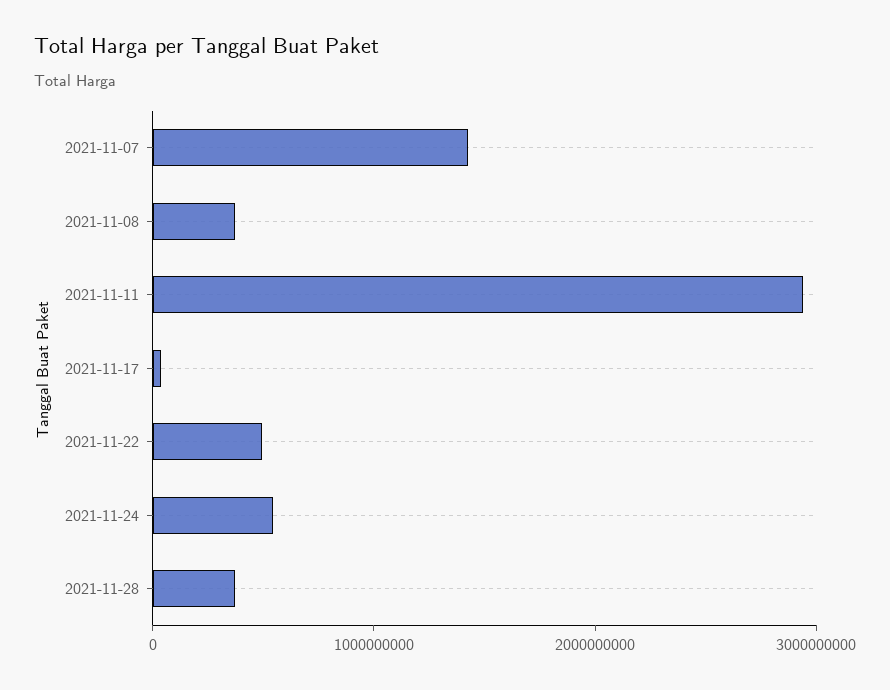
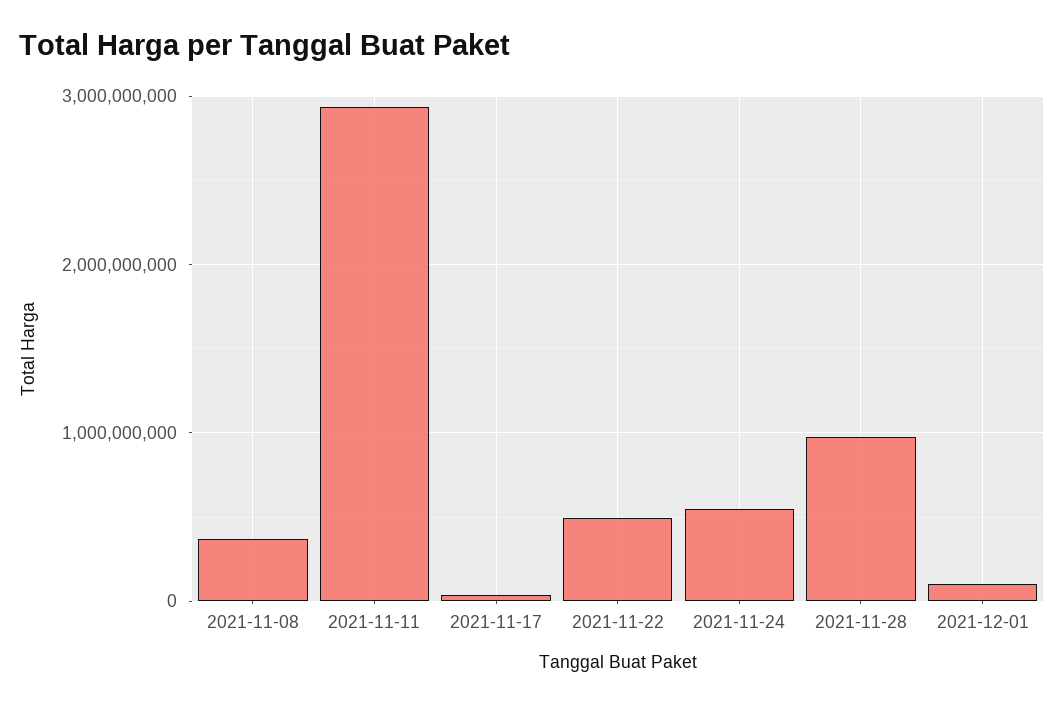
2021-11-07: 1400000000 -> none
2021-11-28: 400000000 -> 1000000000
2021-12-01: none -> 100000000

